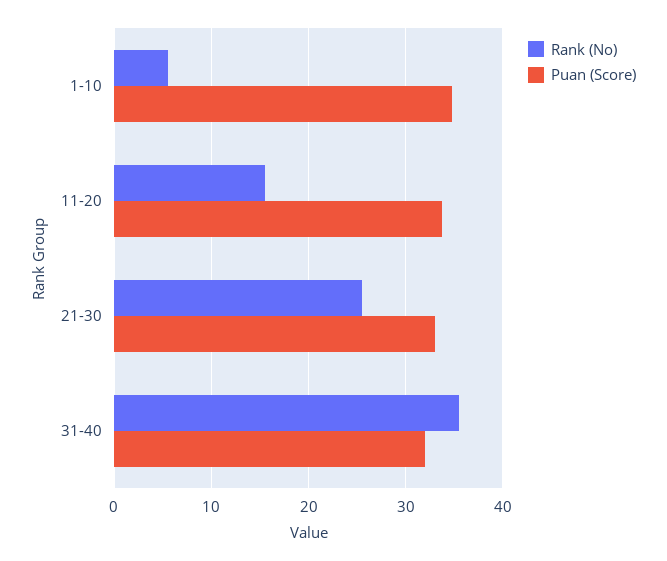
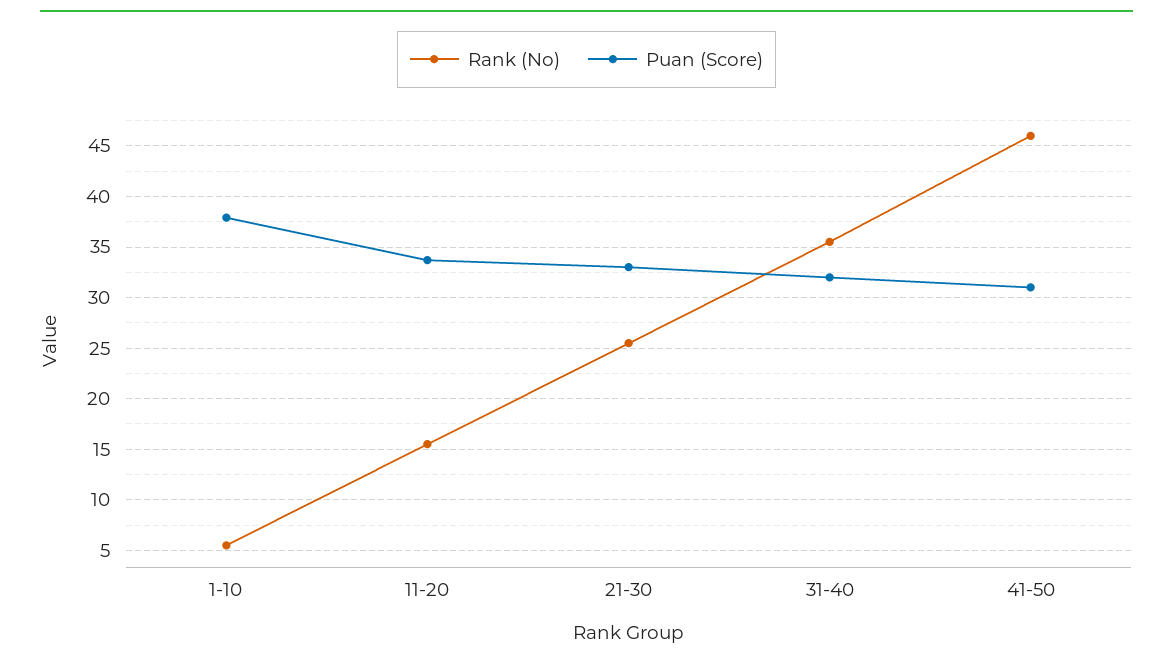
Puan (Score), 1-10: 35 -> 38
Rank (No), 41-50: none -> 46
Puan (Score), 41-50: none -> 31

